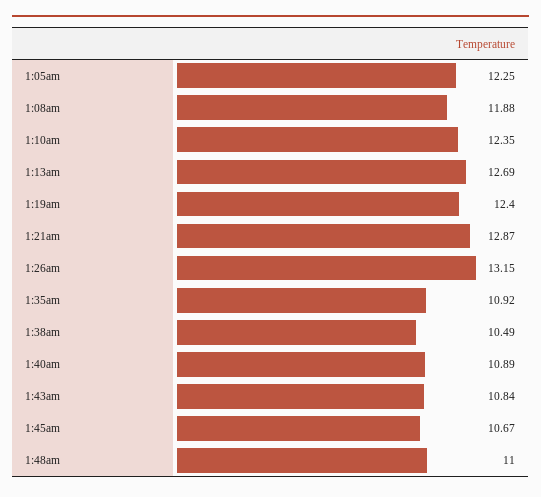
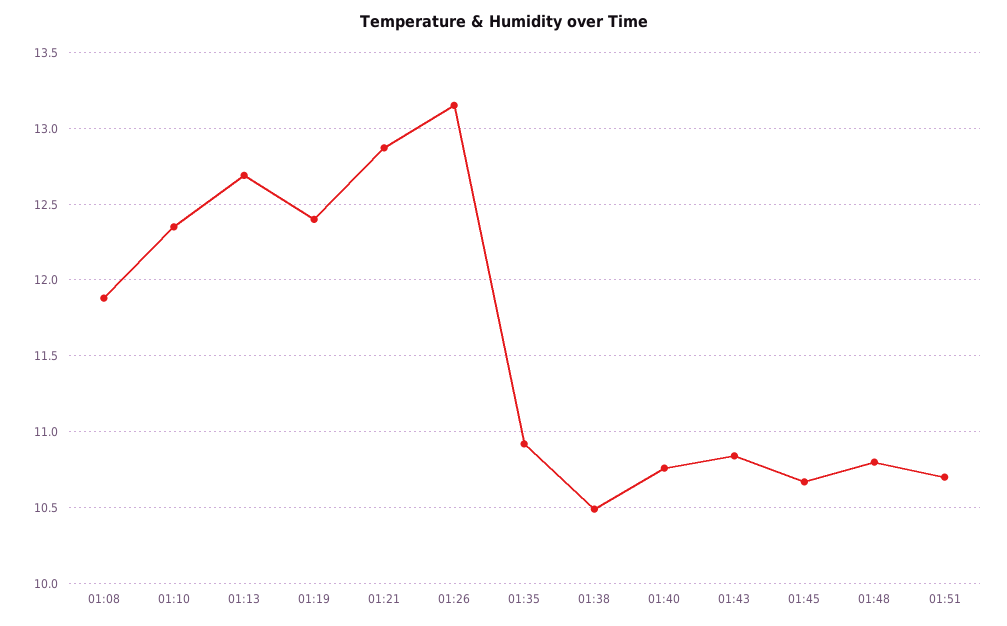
1:05am: 12.25 -> none
1:40am: 10.89 -> 10.75
1:48am: 11 -> 10.8
01:51: none -> 10.7

